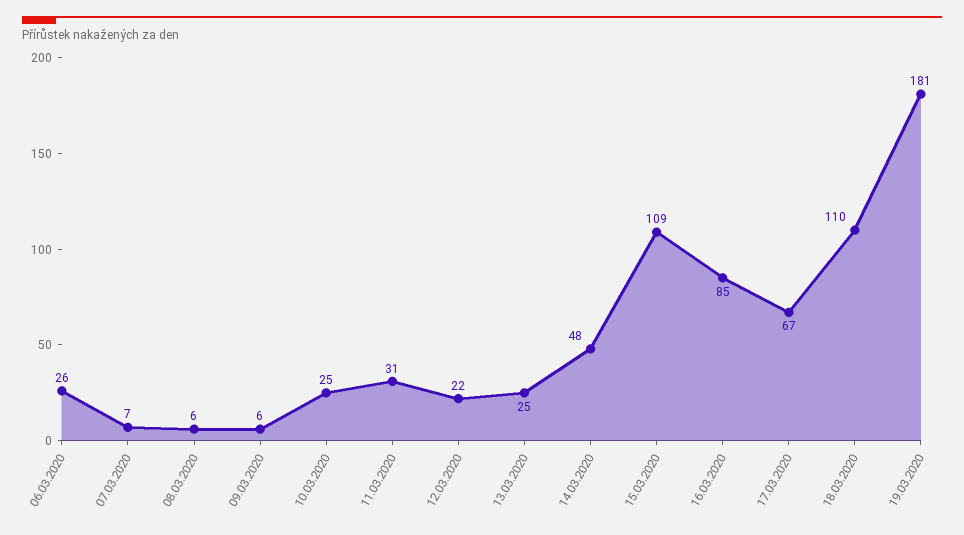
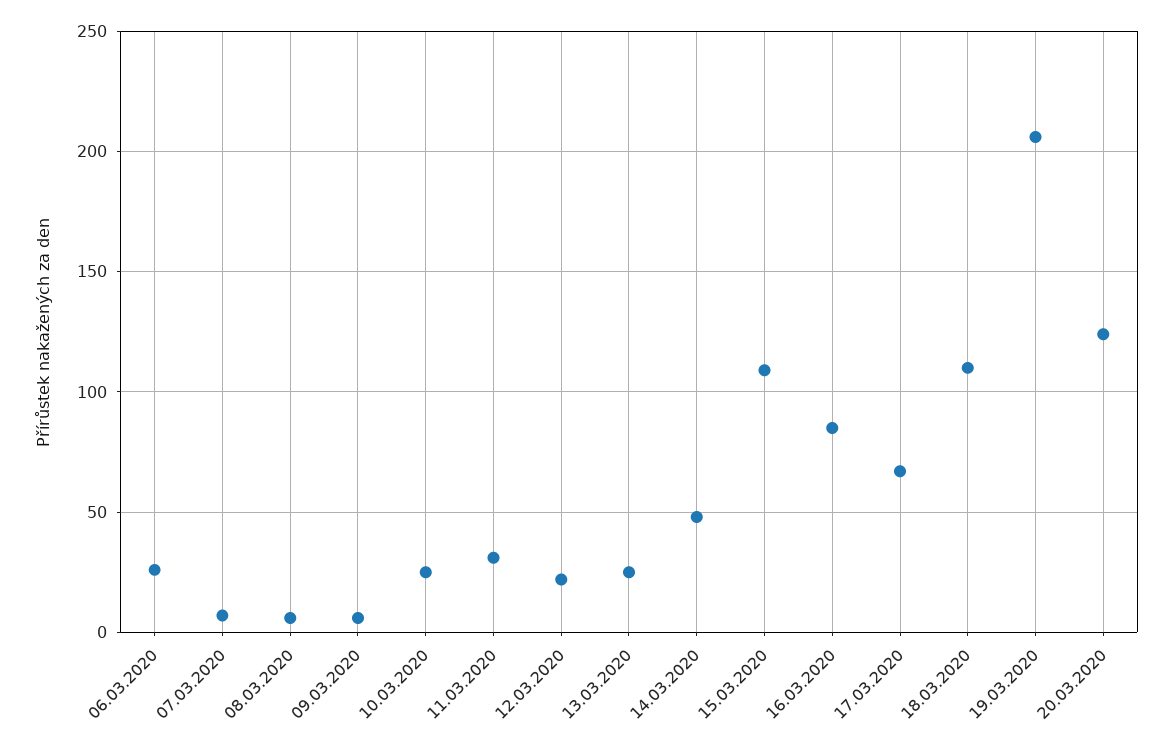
19.03.2020: 181 -> 205
20.03.2020: none -> 125

